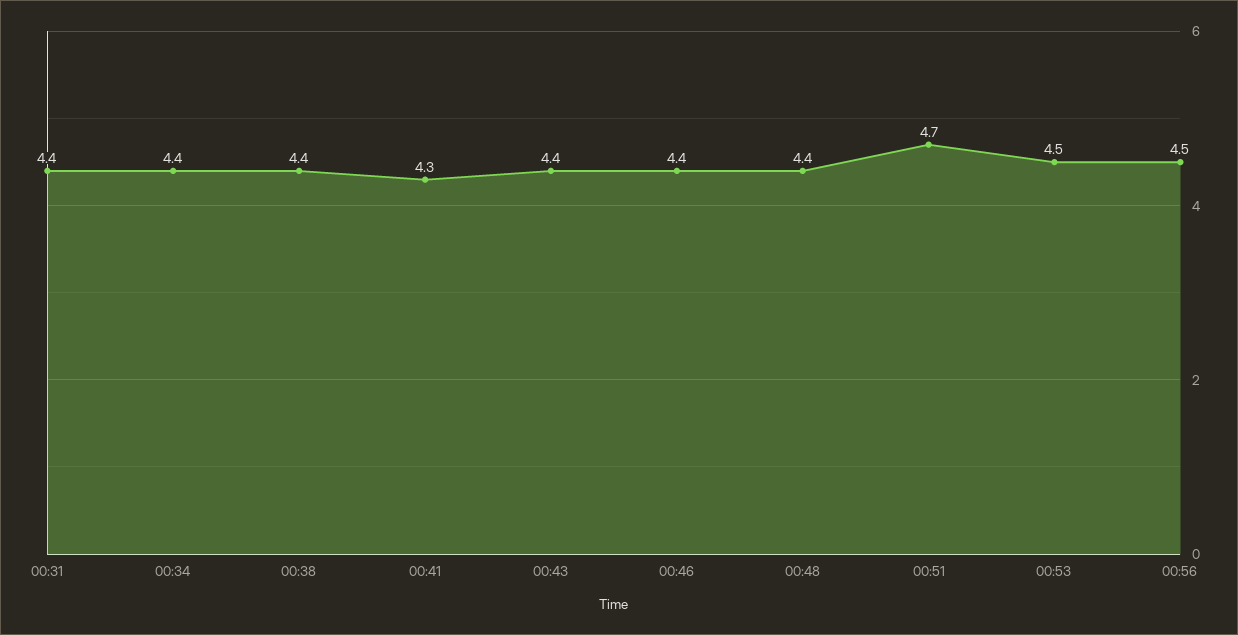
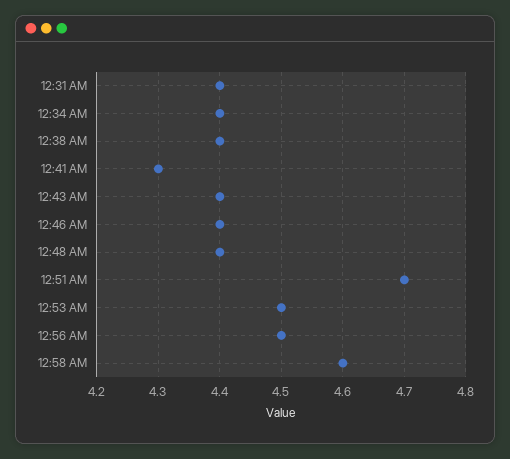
12:58 AM: none -> 4.6

